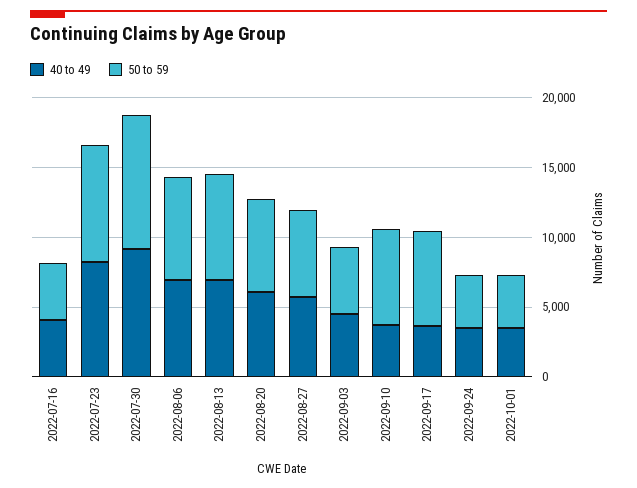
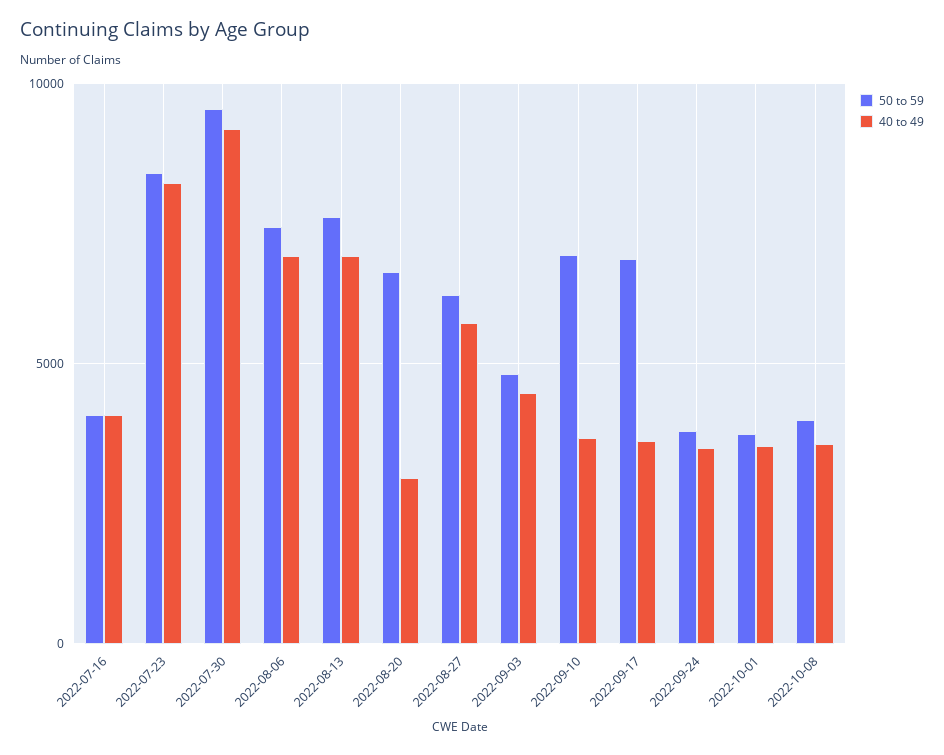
40 to 49, 2022-08-20: 6000 -> 3000
50 to 59, 2022-10-08: none -> 4000
40 to 49, 2022-10-08: none -> 3500

